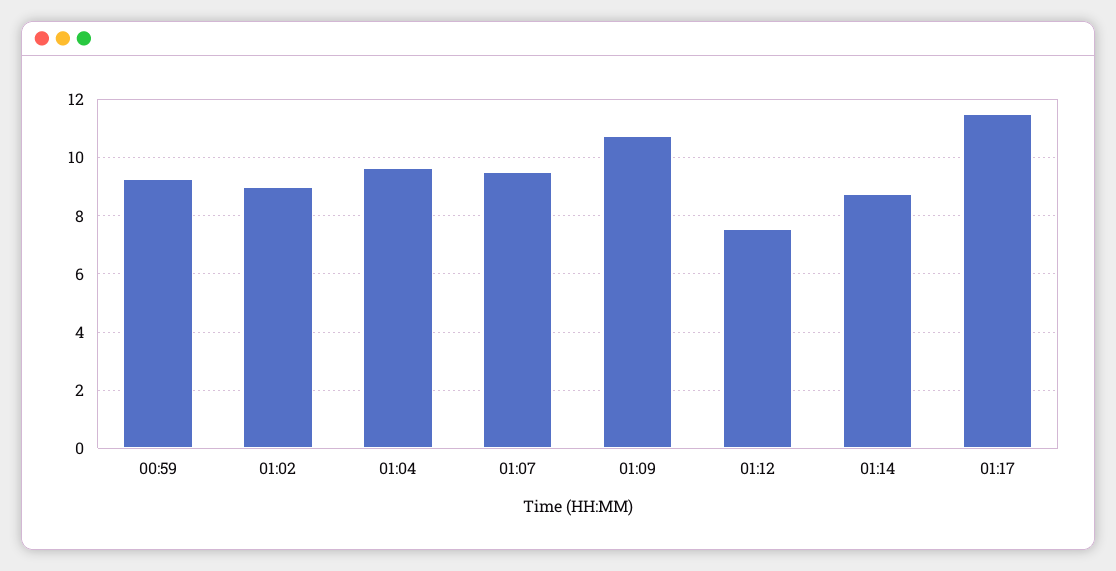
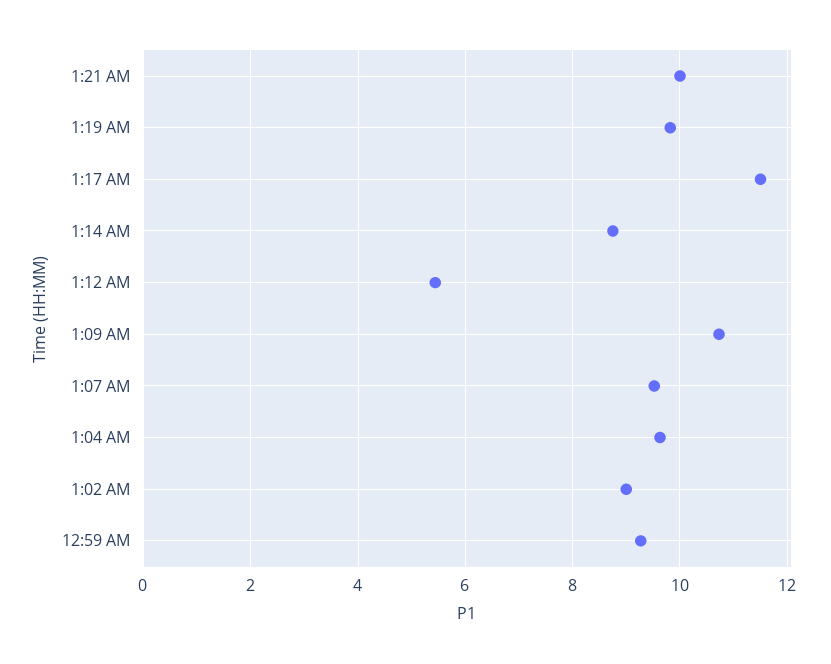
01:12: 7.5 -> 5.4
1:21 AM: none -> 10
1:19 AM: none -> 9.8

